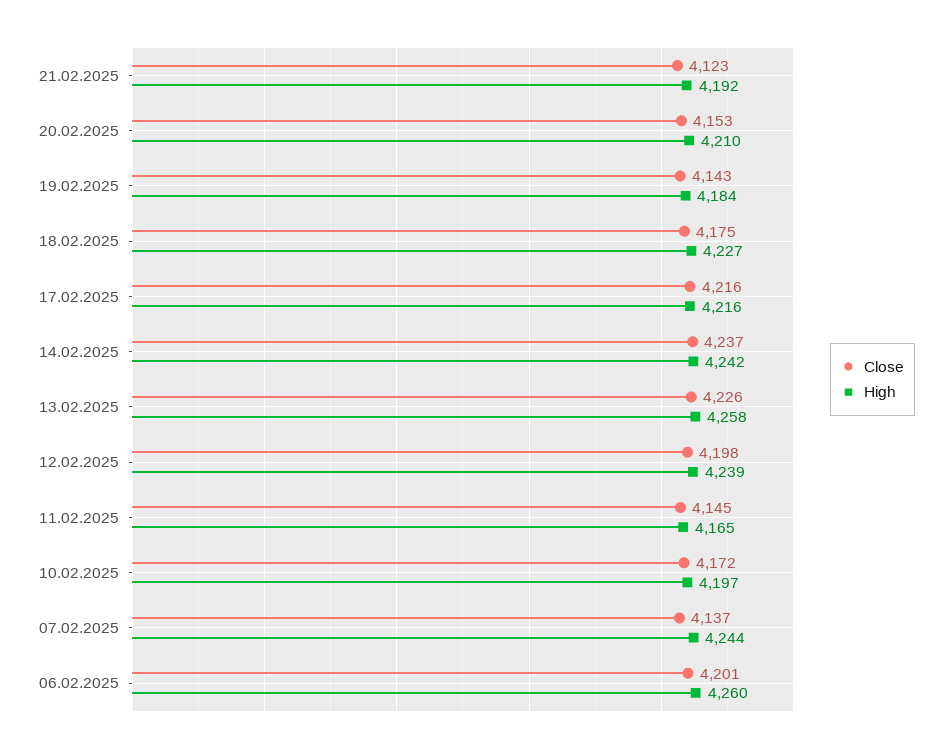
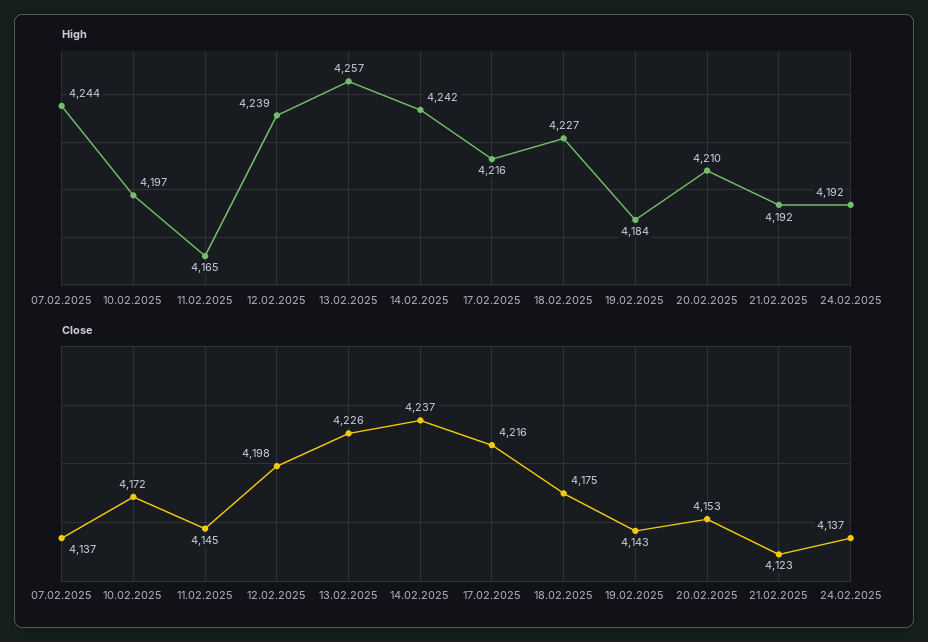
High, 13.02.2025: 4258 -> 4257
Close, 06.02.2025: 4201 -> none
High, 06.02.2025: 4260 -> none
High, 24.02.2025: none -> 4192
Close, 24.02.2025: none -> 4137

